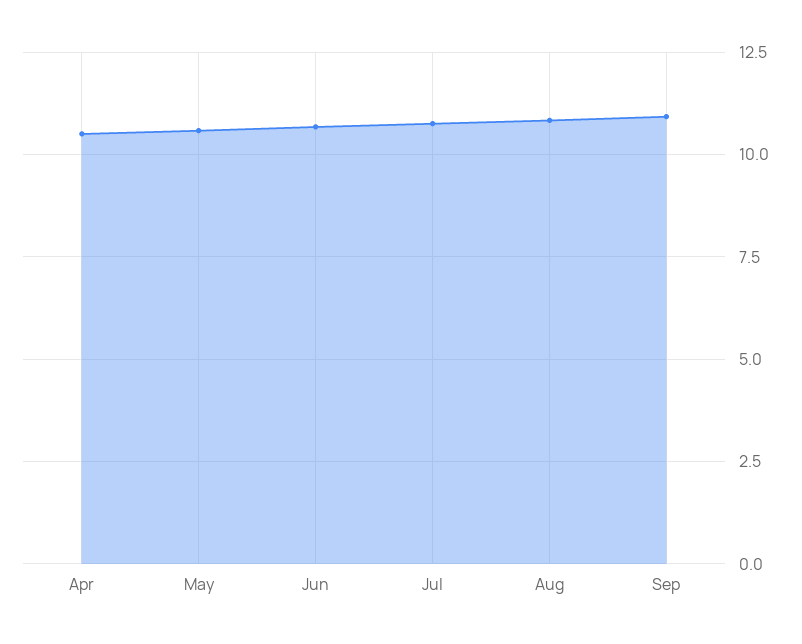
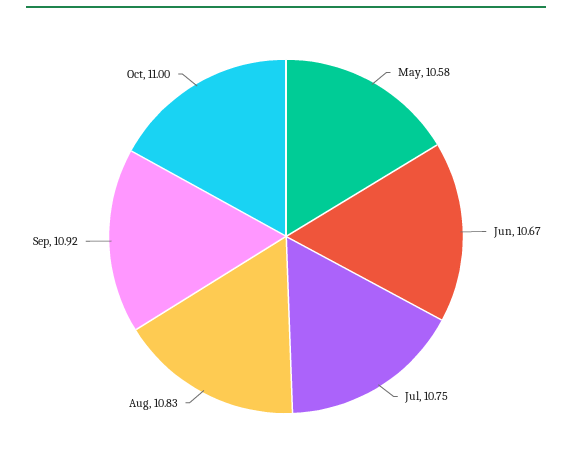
Apr: 10.5 -> none
Oct: none -> 11

